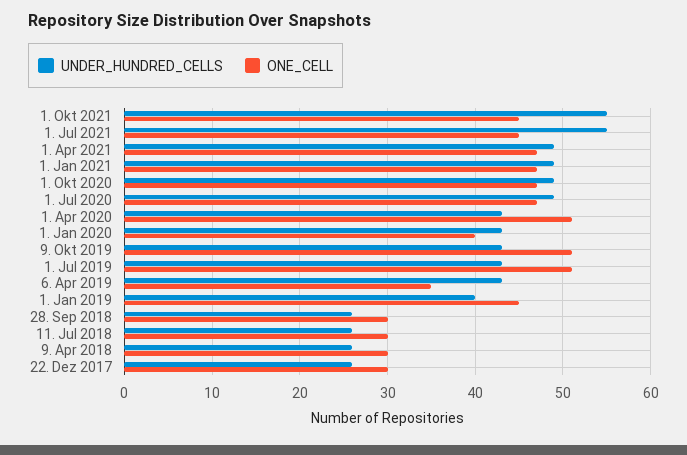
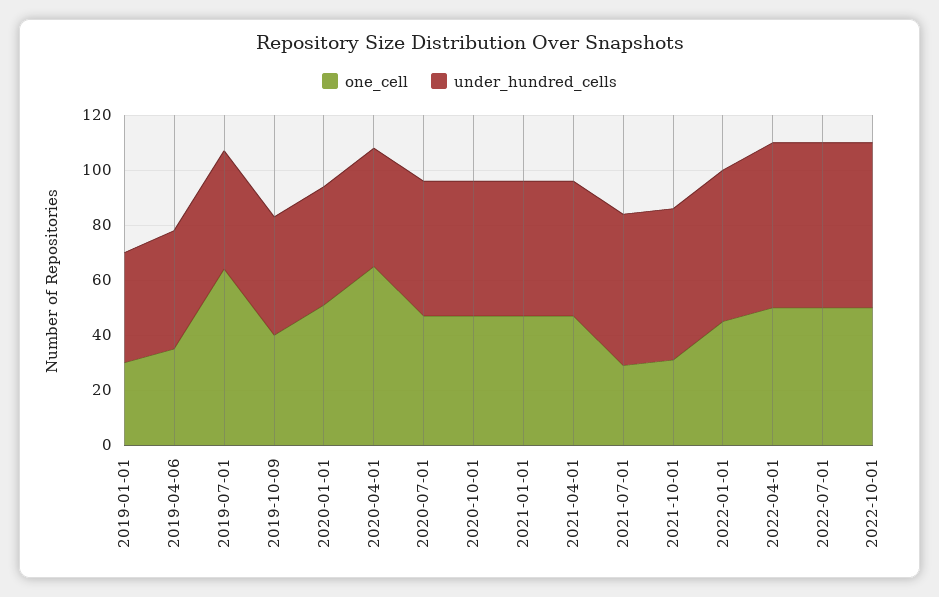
ONE_CELL, 1. Okt 2021: 45 -> 30
ONE_CELL, 1. Jul 2021: 45 -> 30
ONE_CELL, 1. Apr 2020: 51 -> 65
ONE_CELL, 1. Jan 2020: 40 -> 50
ONE_CELL, 9. Okt 2019: 51 -> 40
ONE_CELL, 1. Jul 2019: 51 -> 65
ONE_CELL, 1. Jan 2019: 45 -> 30
UNDER_HUNDRED_CELLS, 28. Sep 2018: 26 -> none
ONE_CELL, 28. Sep 2018: 30 -> none
UNDER_HUNDRED_CELLS, 11. Jul 2018: 26 -> none
ONE_CELL, 11. Jul 2018: 30 -> none
UNDER_HUNDRED_CELLS, 9. Apr 2018: 26 -> none
ONE_CELL, 9. Apr 2018: 30 -> none
UNDER_HUNDRED_CELLS, 22. Dez 2017: 26 -> none
ONE_CELL, 22. Dez 2017: 30 -> none
ONE_CELL, 2022-01-01: none -> 45
UNDER_HUNDRED_CELLS, 2022-01-01: none -> 55
ONE_CELL, 2022-04-01: none -> 50
UNDER_HUNDRED_CELLS, 2022-04-01: none -> 60
ONE_CELL, 2022-07-01: none -> 50
UNDER_HUNDRED_CELLS, 2022-07-01: none -> 60
ONE_CELL, 2022-10-01: none -> 50
UNDER_HUNDRED_CELLS, 2022-10-01: none -> 60

